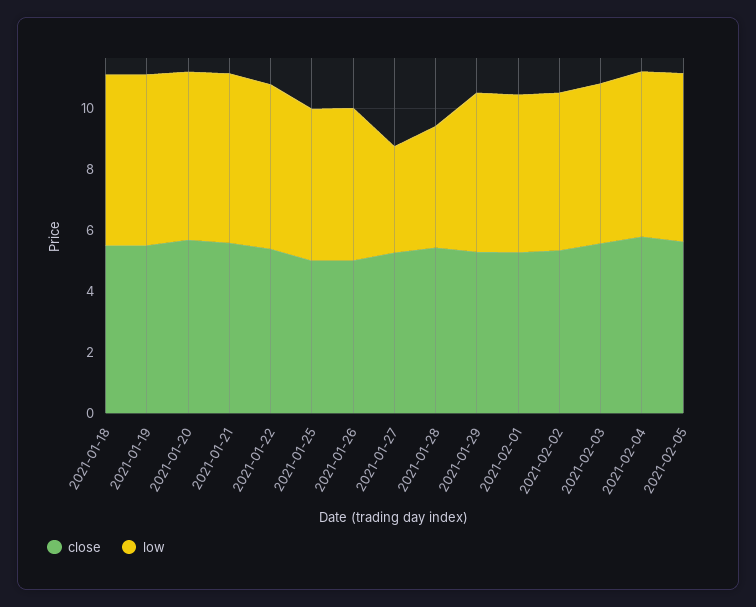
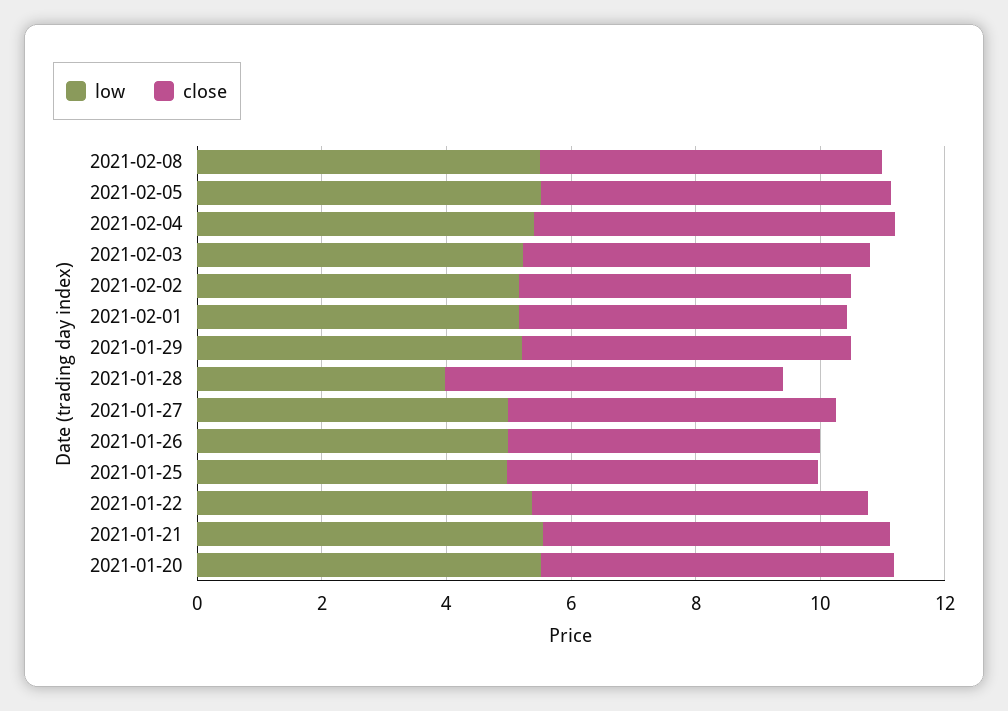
close, 2021-01-18: 5.5 -> none
low, 2021-01-18: 5.5 -> none
close, 2021-01-19: 5.5 -> none
low, 2021-01-19: 5.5 -> none
low, 2021-01-27: 3.5 -> 5
low, 2021-02-08: none -> 5.5
close, 2021-02-08: none -> 5.5

